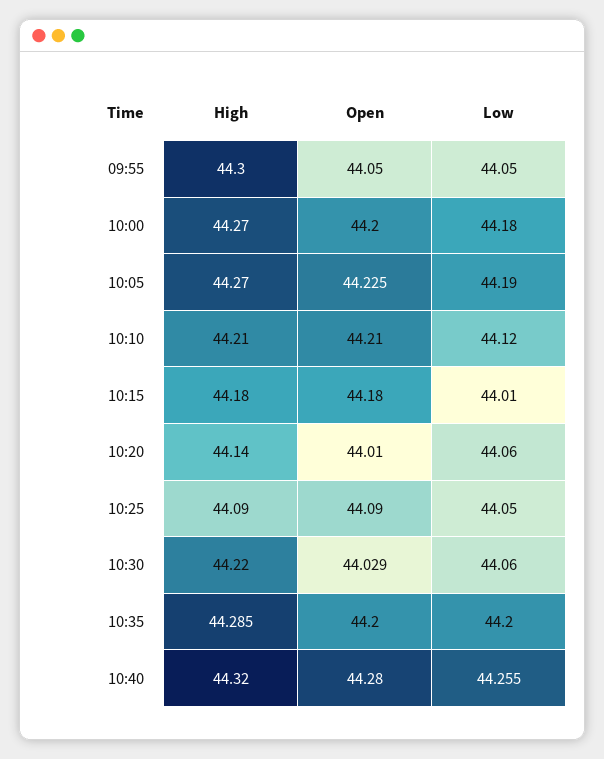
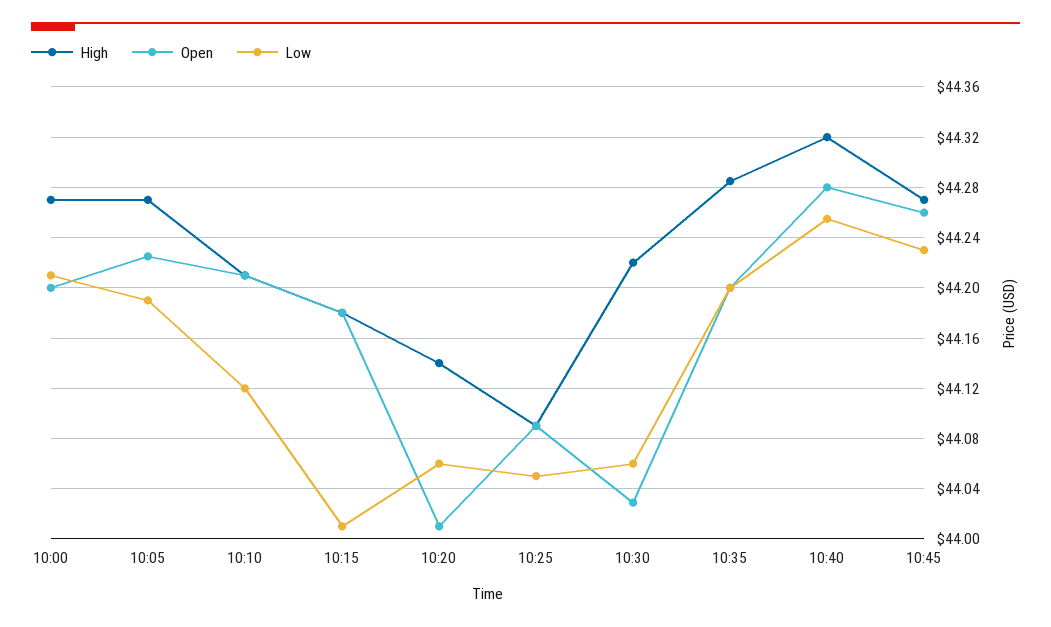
High, 09:55: 44.3 -> none
Open, 09:55: 44.05 -> none
Low, 09:55: 44.05 -> none
Low, 10:00: 44.18 -> 44.21
High, 10:45: none -> 44.27
Open, 10:45: none -> 44.26
Low, 10:45: none -> 44.23

